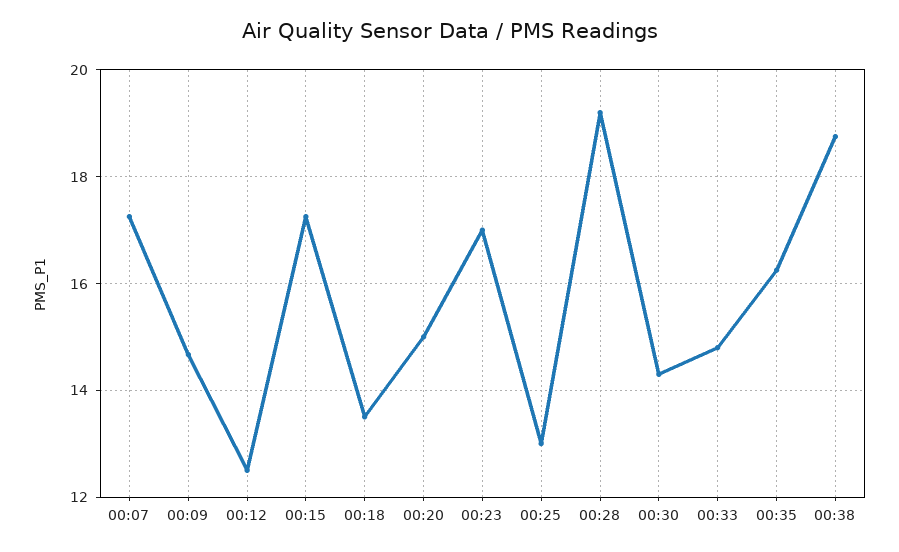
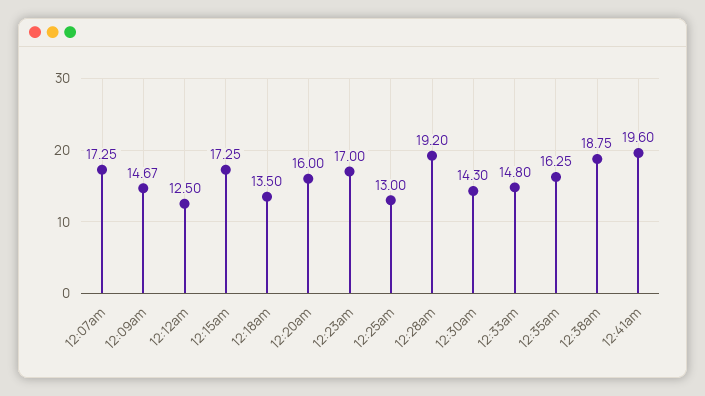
00:20: 15 -> 16
12:41am: none -> 19.6

